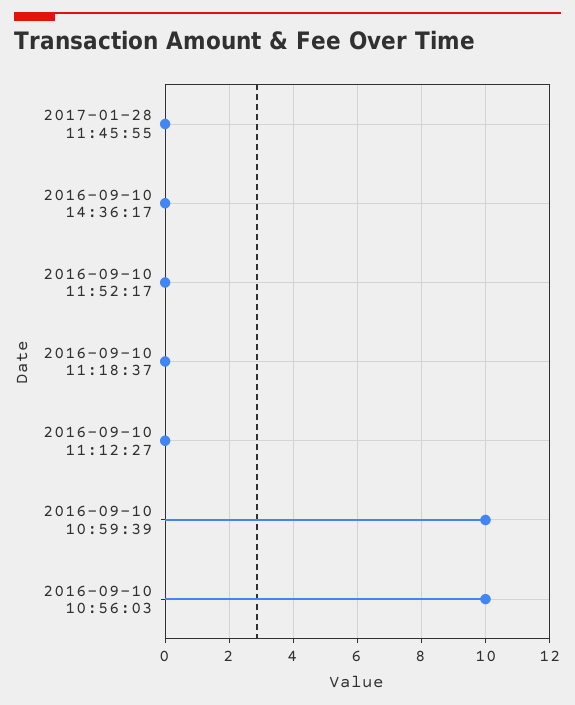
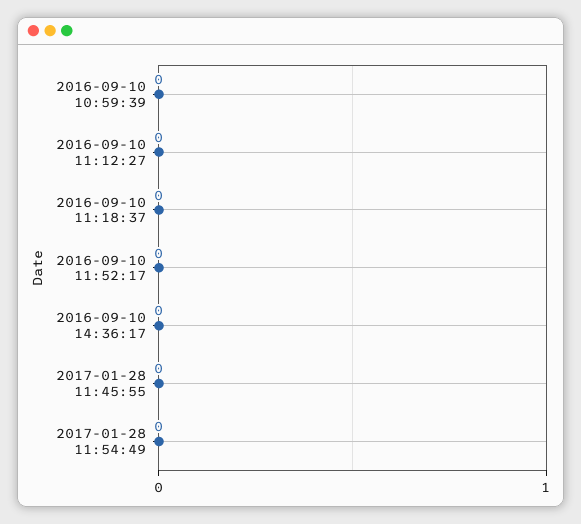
2016-09-10 10:59:39: 10 -> 0
2016-09-10 10:56:03: 10 -> none
2017-01-28 11:54:49: none -> 0

